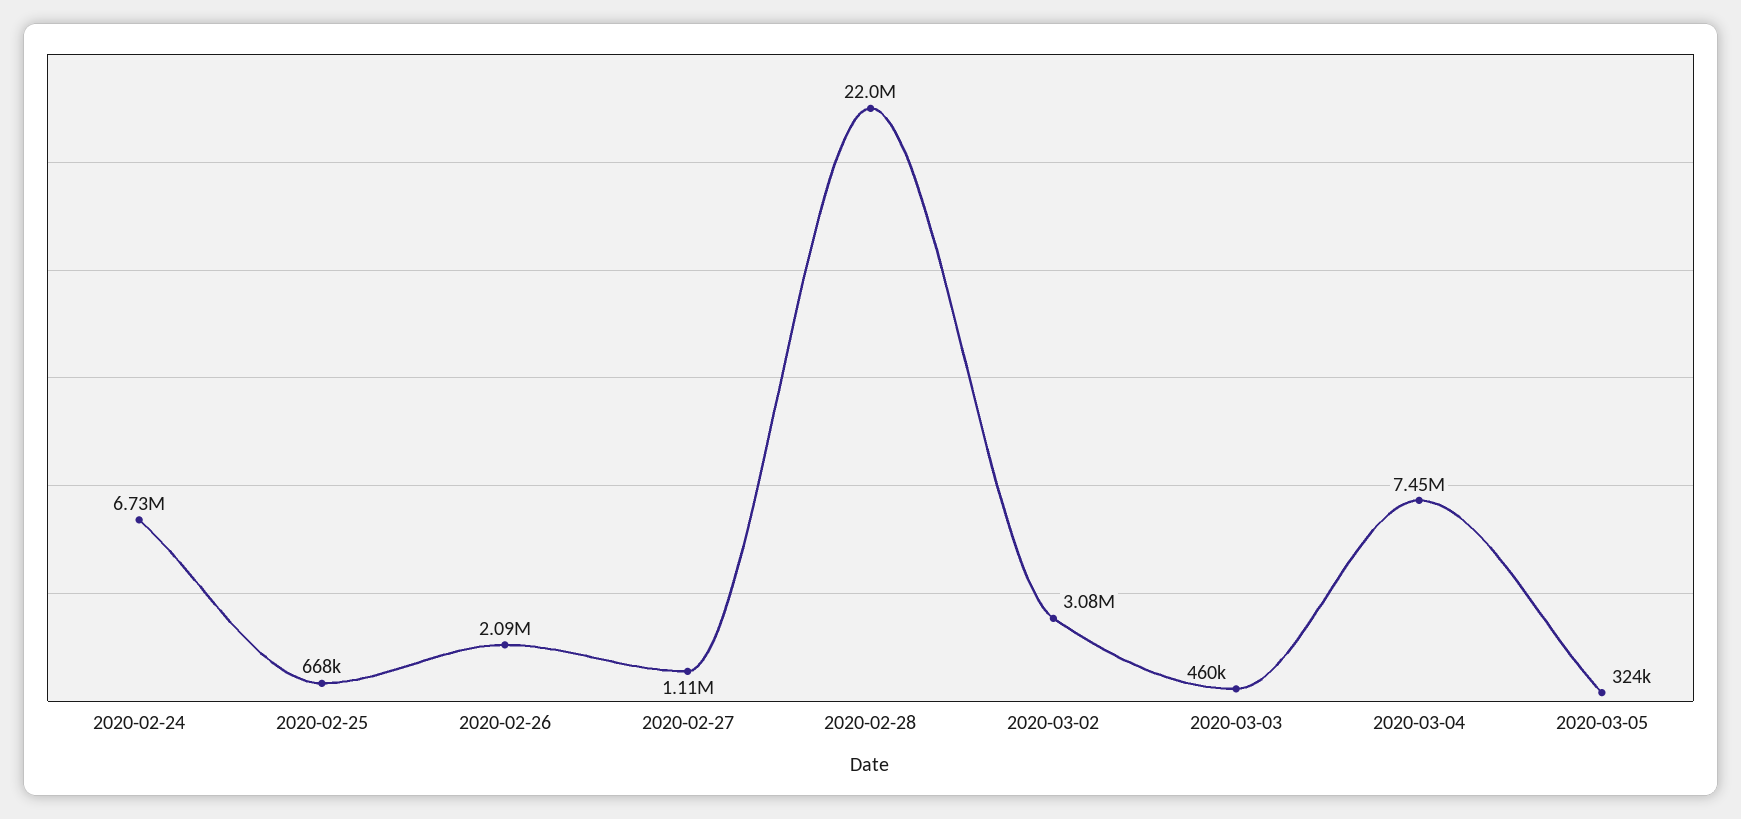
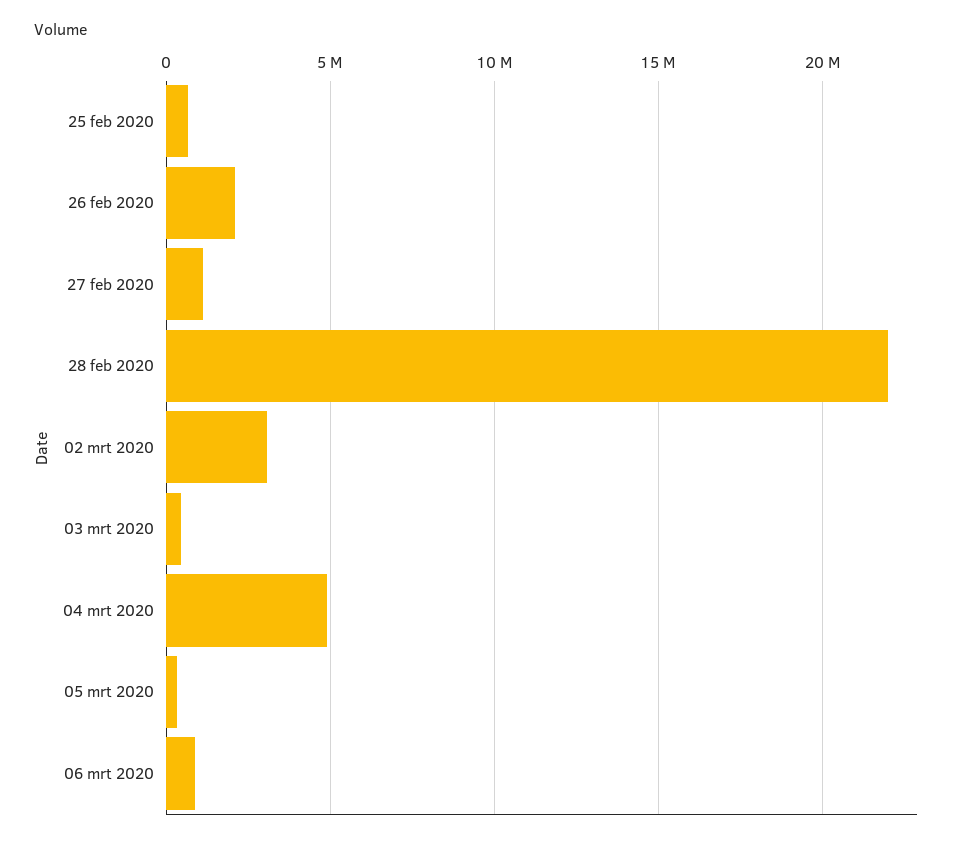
2020-02-24: 6730000 -> none
2020-03-04: 7450000 -> 5000000
06 mrt 2020: none -> 1000000

